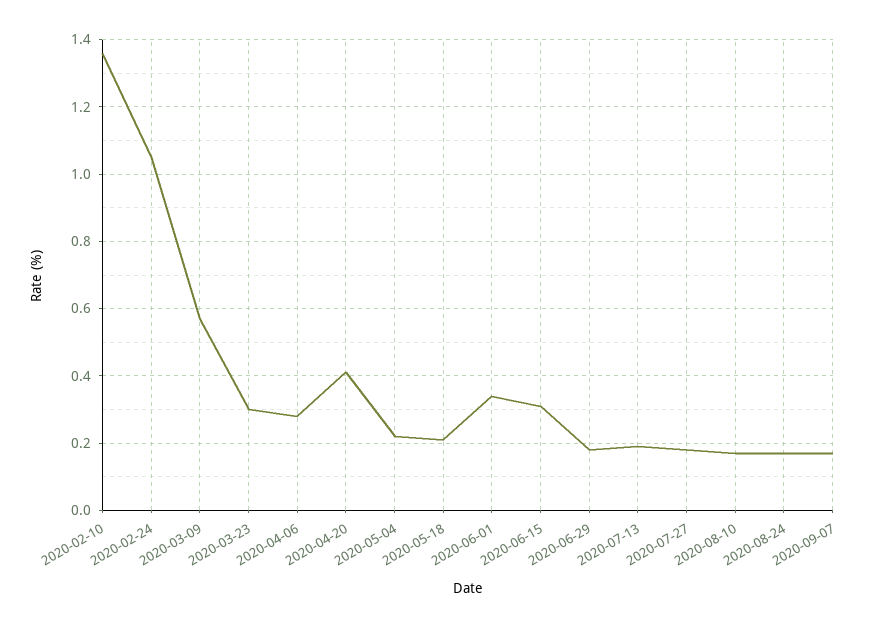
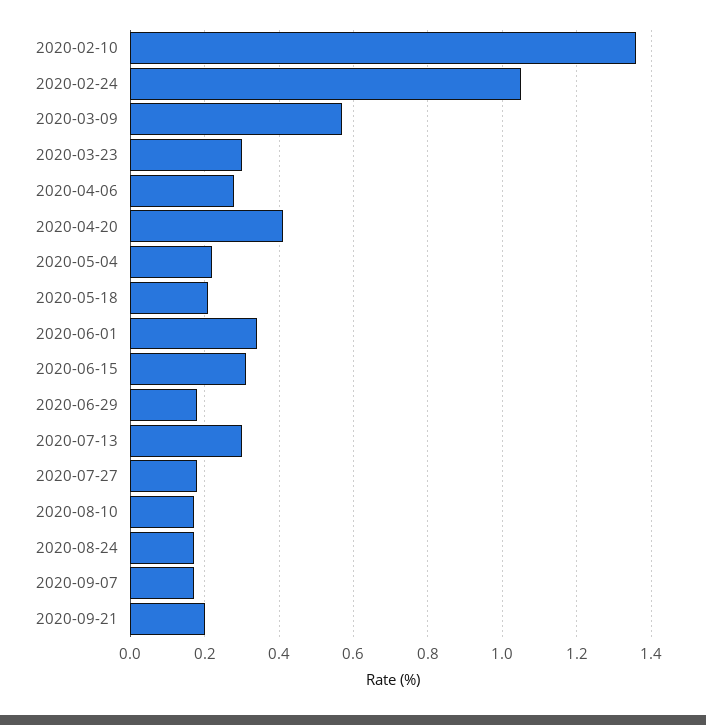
2020-07-13: 0.2 -> 0.3
2020-09-21: none -> 0.2

